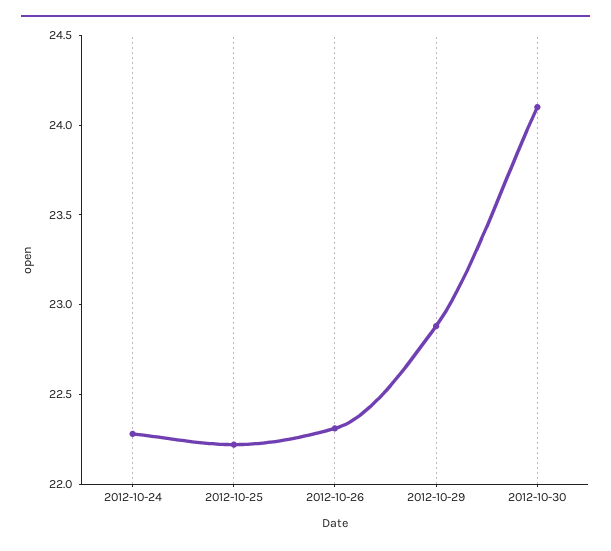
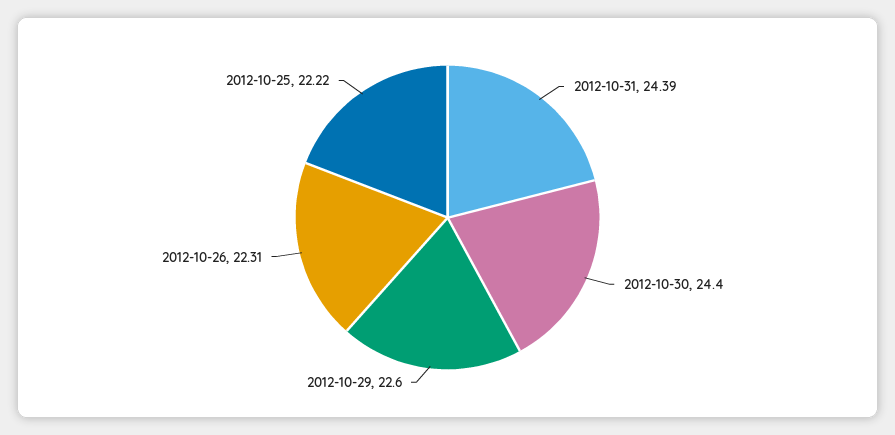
2012-10-24: 22.3 -> none
2012-10-29: 22.9 -> 22.6
2012-10-30: 24.1 -> 24.4
2012-10-31: none -> 24.39

